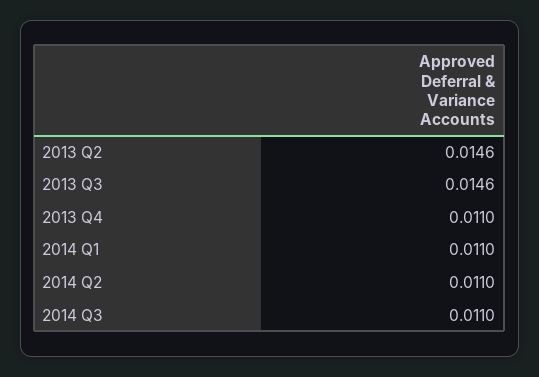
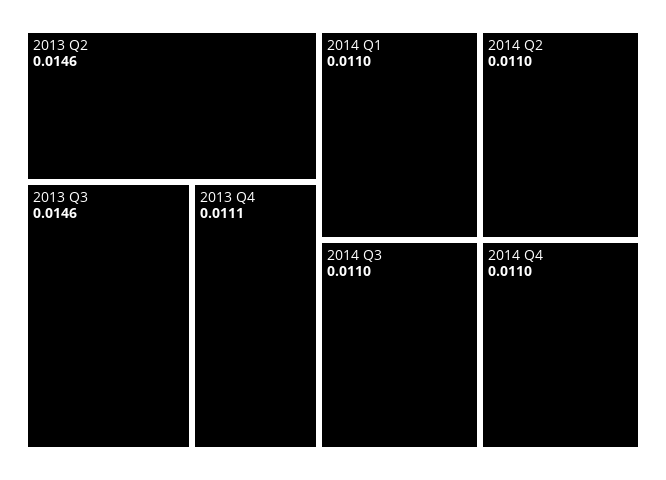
2013 Q4: 0.011 -> 0.0111
2014 Q4: none -> 0.011

